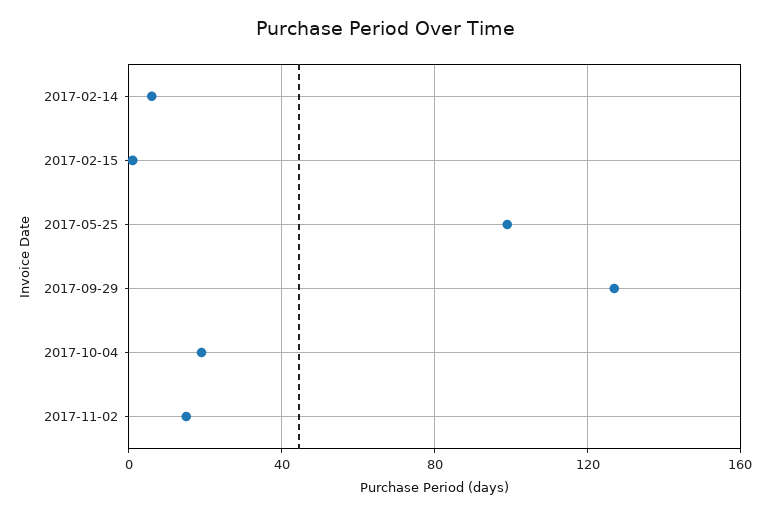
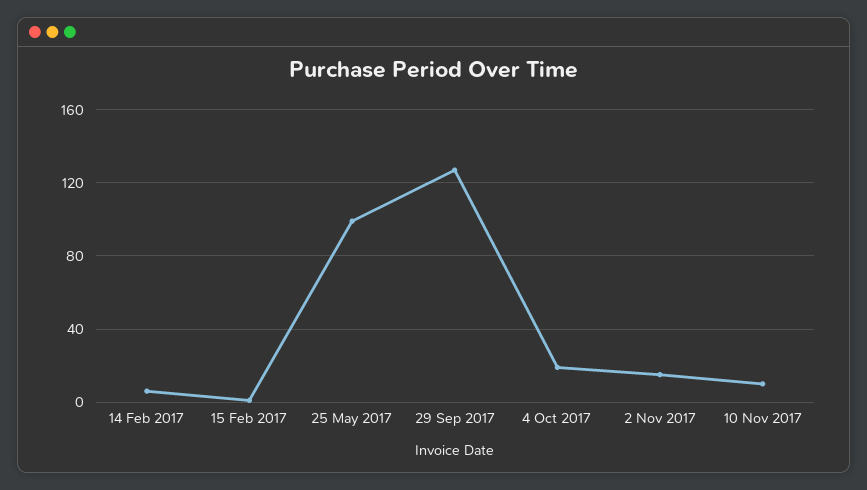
10 Nov 2017: none -> 10

